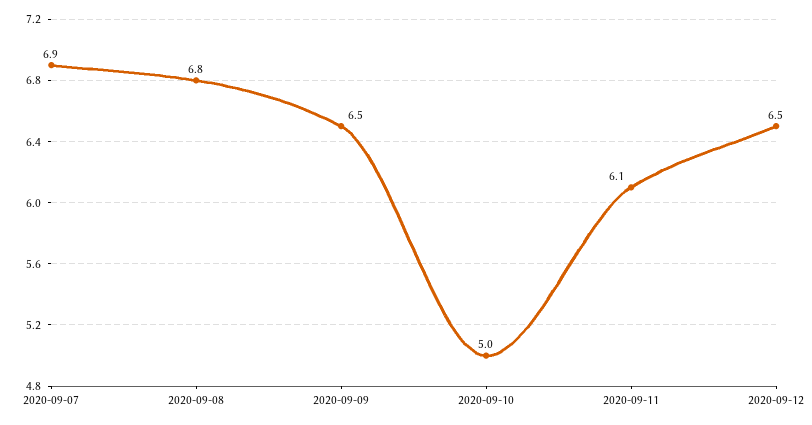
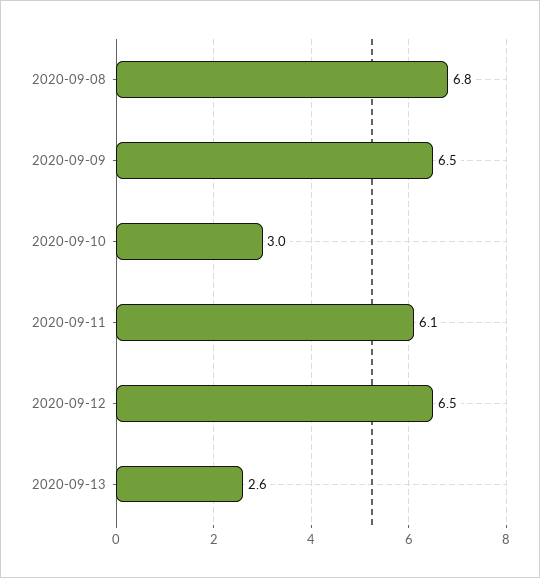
2020-09-07: 6.9 -> none
2020-09-10: 5 -> 3
2020-09-13: none -> 2.6

